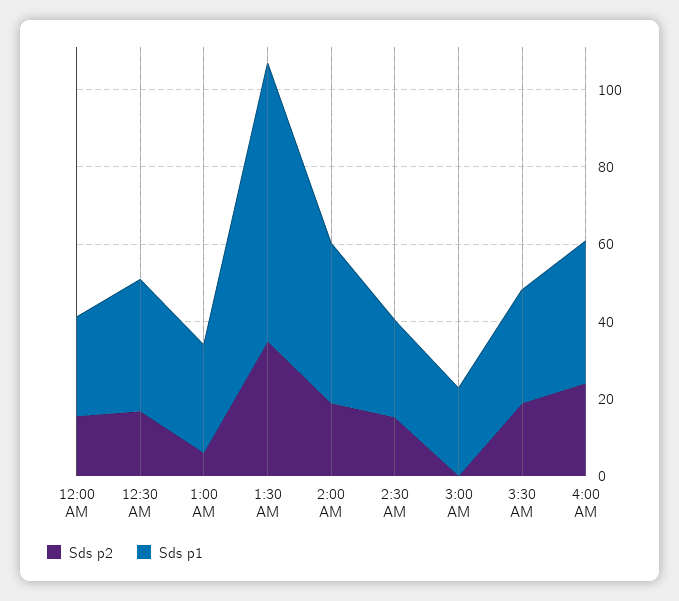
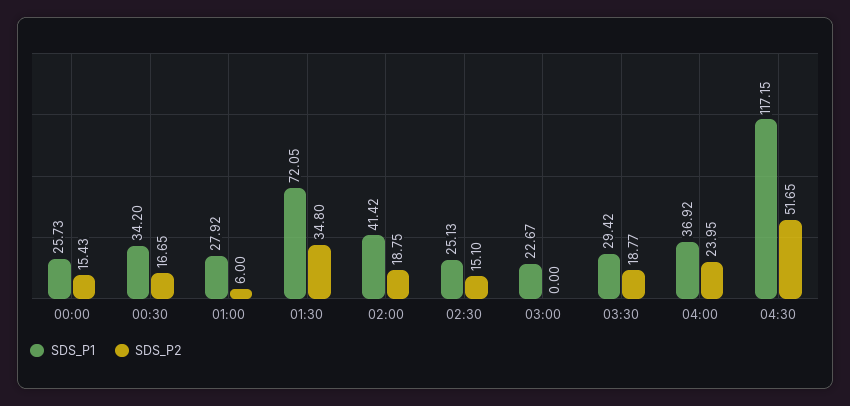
Sds p1, 04:30: none -> 117.15
Sds p2, 04:30: none -> 51.65

